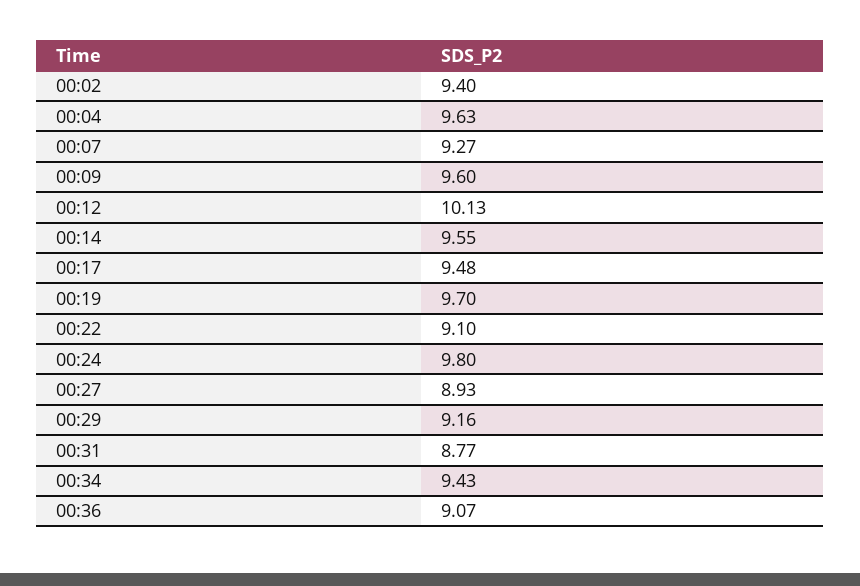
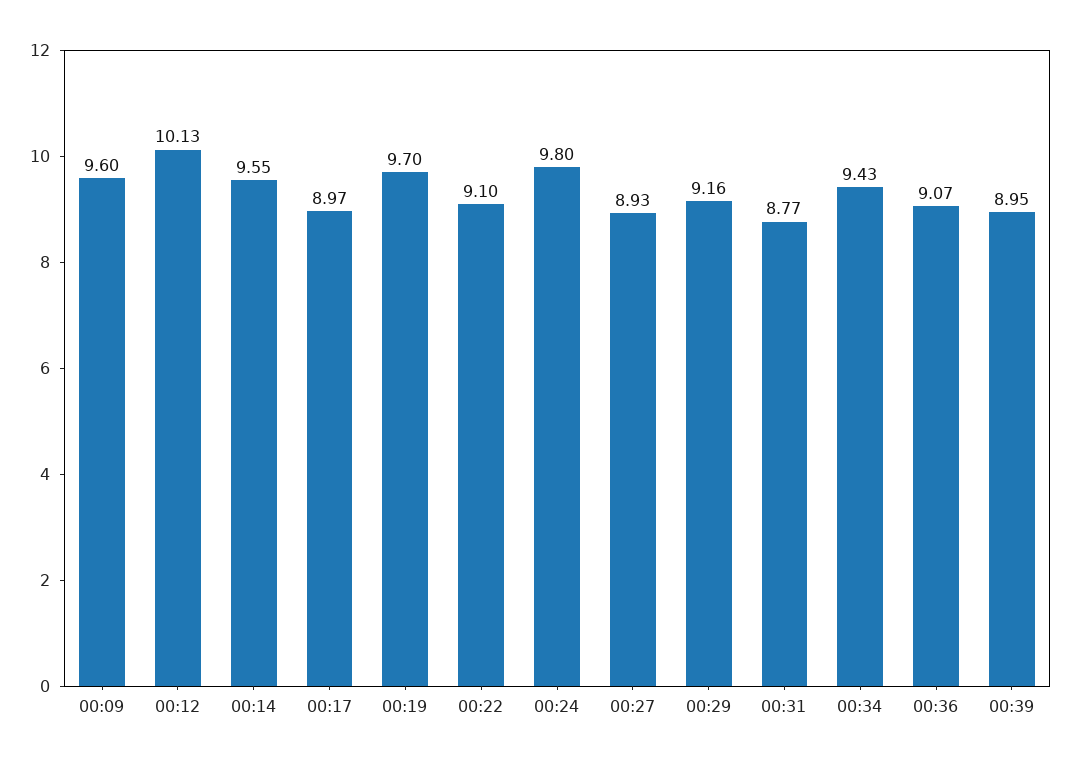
00:02: 9.4 -> none
00:04: 9.63 -> none
00:07: 9.27 -> none
00:17: 9.48 -> 8.97
00:39: none -> 8.95

